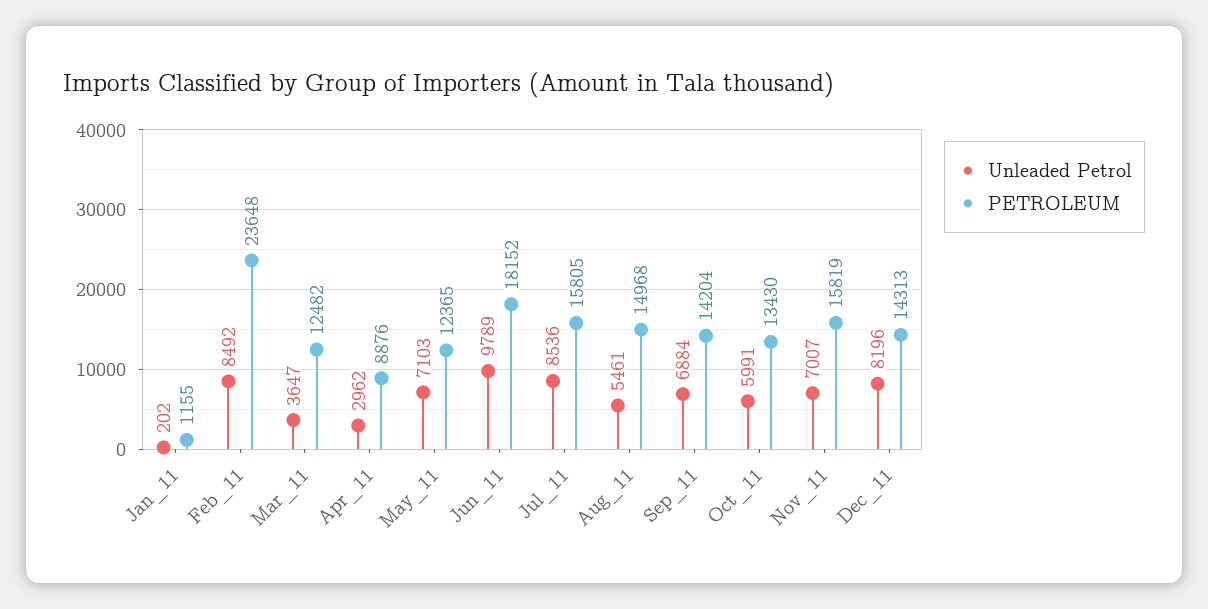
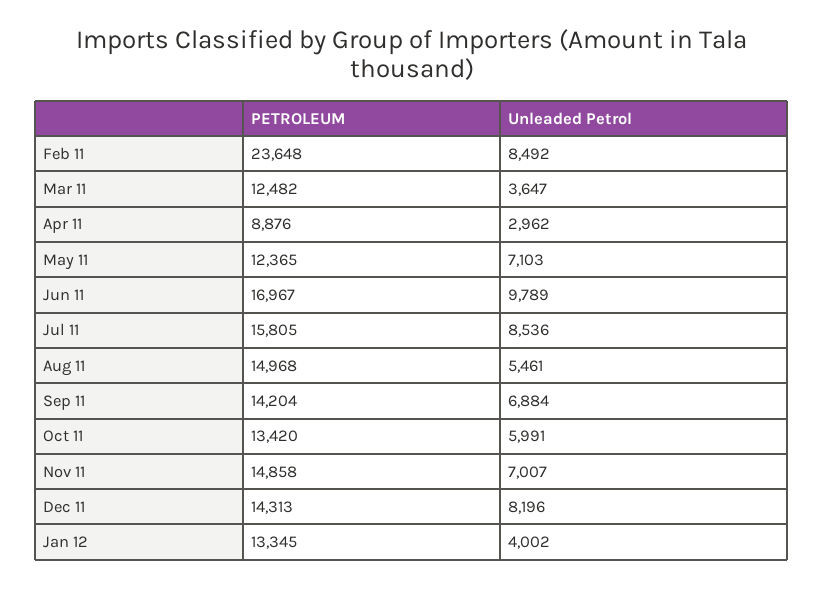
Unleaded Petrol, Jan_11: 202 -> none
PETROLEUM, Jan_11: 1155 -> none
PETROLEUM, Jun_11: 18152 -> 16967
PETROLEUM, Oct_11: 13430 -> 13420
PETROLEUM, Nov_11: 15819 -> 14858
PETROLEUM, Jan 12: none -> 13345
Unleaded Petrol, Jan 12: none -> 4002

